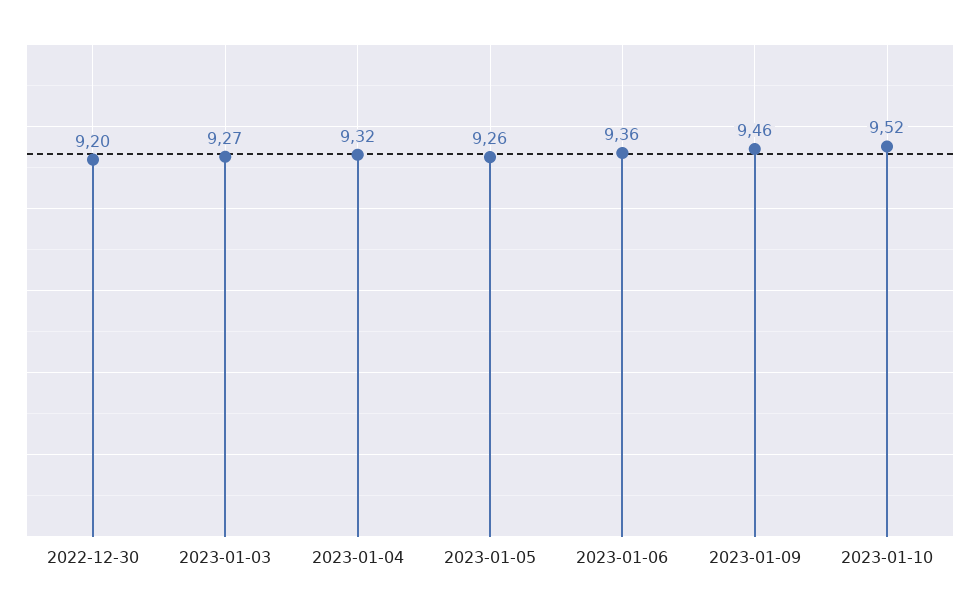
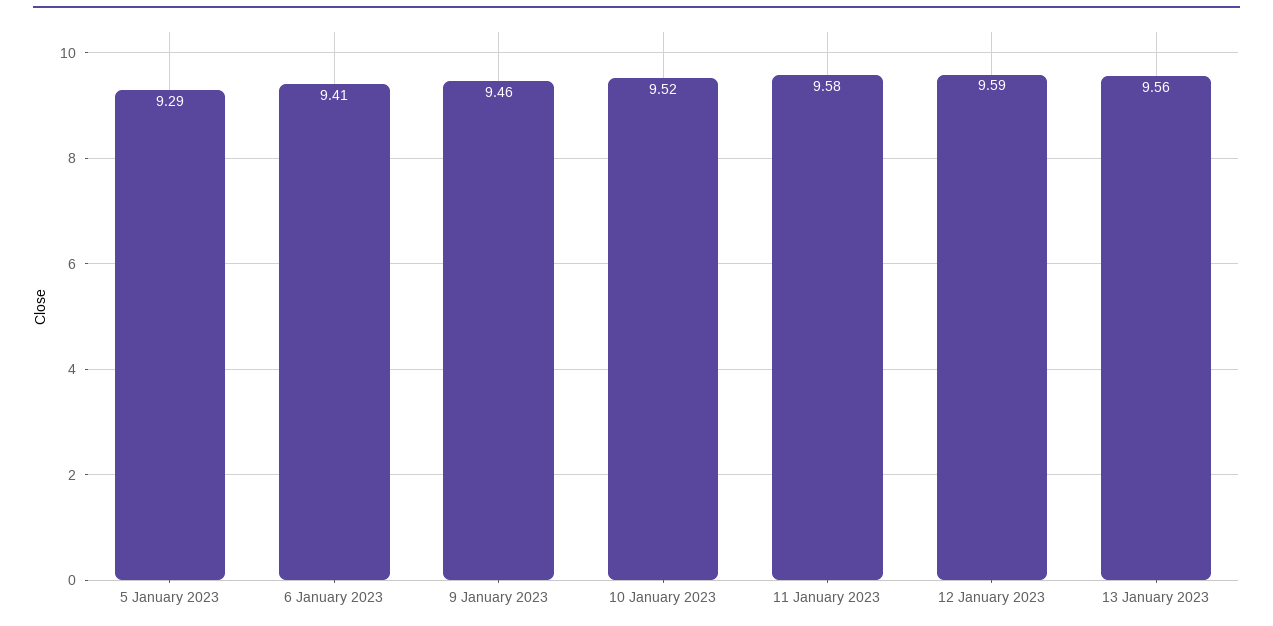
2022-12-30: 9.2 -> none
2023-01-03: 9.27 -> none
2023-01-04: 9.32 -> none
2023-01-05: 9.26 -> 9.29
2023-01-06: 9.36 -> 9.41
11 January 2023: none -> 9.58
12 January 2023: none -> 9.59
13 January 2023: none -> 9.56

